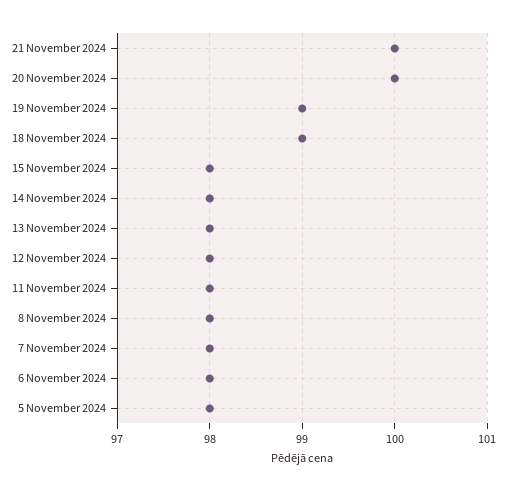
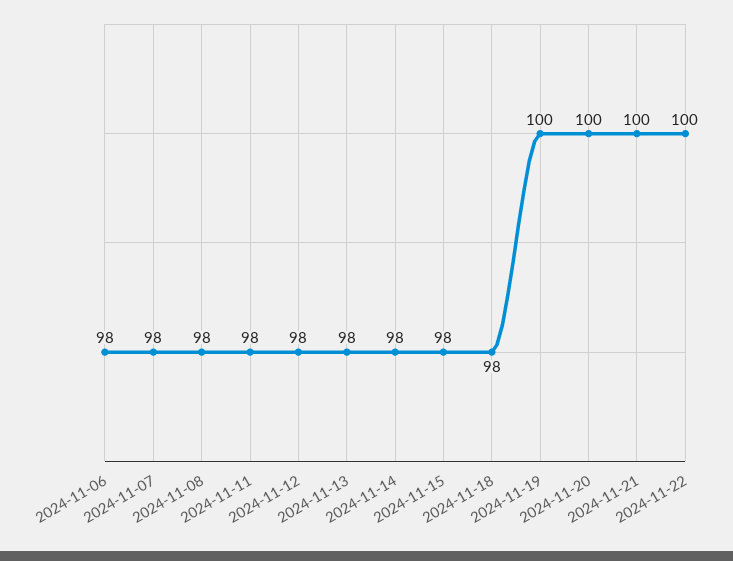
19 November 2024: 99 -> 100
18 November 2024: 99 -> 98
5 November 2024: 98 -> none
2024-11-22: none -> 100

